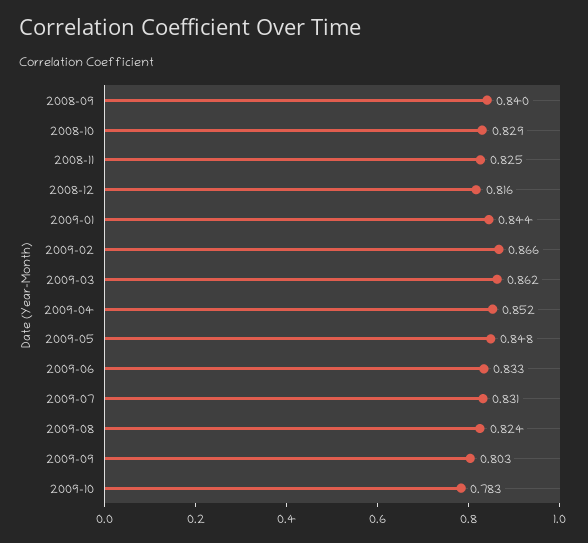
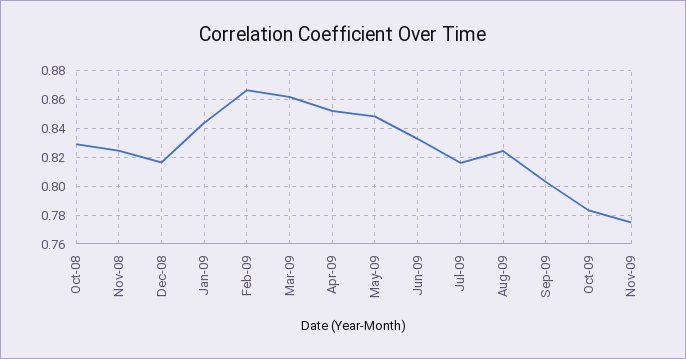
2008-09: 0.84 -> none
2009-07: 0.831 -> 0.815
Nov-09: none -> 0.775

